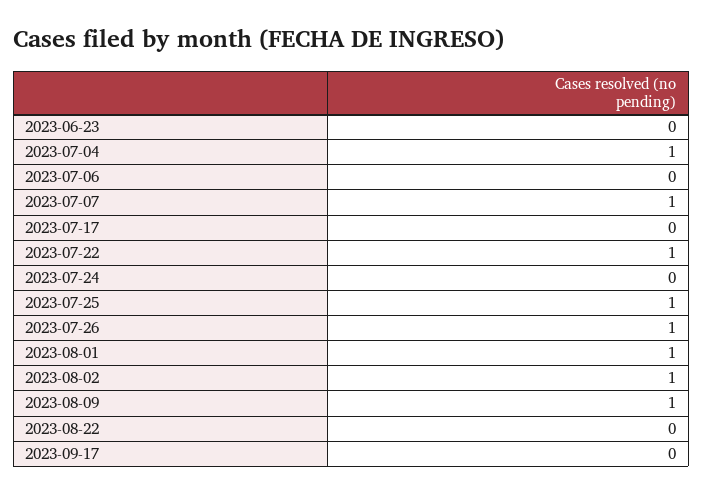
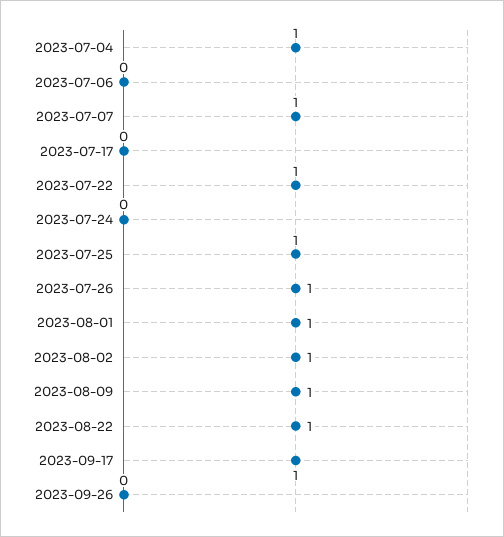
2023-06-23: 0 -> none
2023-08-22: 0 -> 1
2023-09-17: 0 -> 1
2023-09-26: none -> 0

